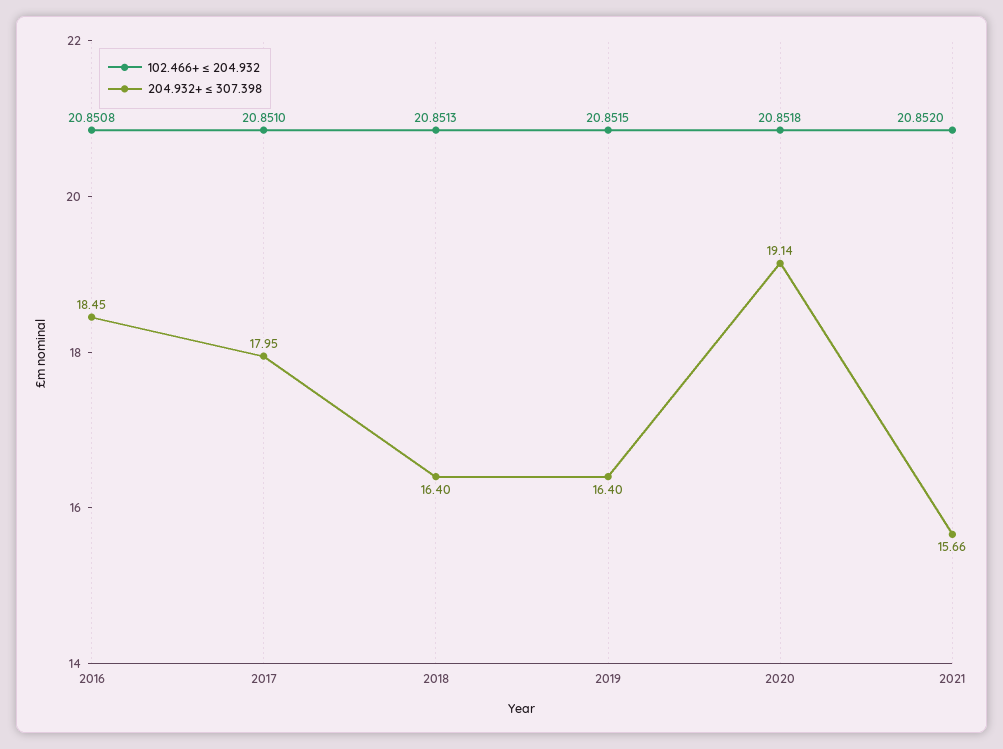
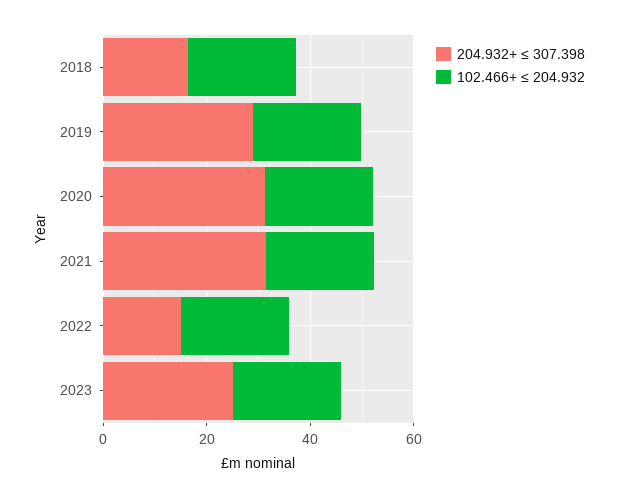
102.466+ ≤ 204.932, 2016: 20.8508 -> none
204.932+ ≤ 307.398, 2016: 18.45 -> none
102.466+ ≤ 204.932, 2017: 20.851 -> none
204.932+ ≤ 307.398, 2017: 17.95 -> none
204.932+ ≤ 307.398, 2019: 16.4 -> 30
204.932+ ≤ 307.398, 2020: 19.14 -> 30
204.932+ ≤ 307.398, 2021: 15.66 -> 30
204.932+ ≤ 307.398, 2022: none -> 15
102.466+ ≤ 204.932, 2022: none -> 20
204.932+ ≤ 307.398, 2023: none -> 25
102.466+ ≤ 204.932, 2023: none -> 20

